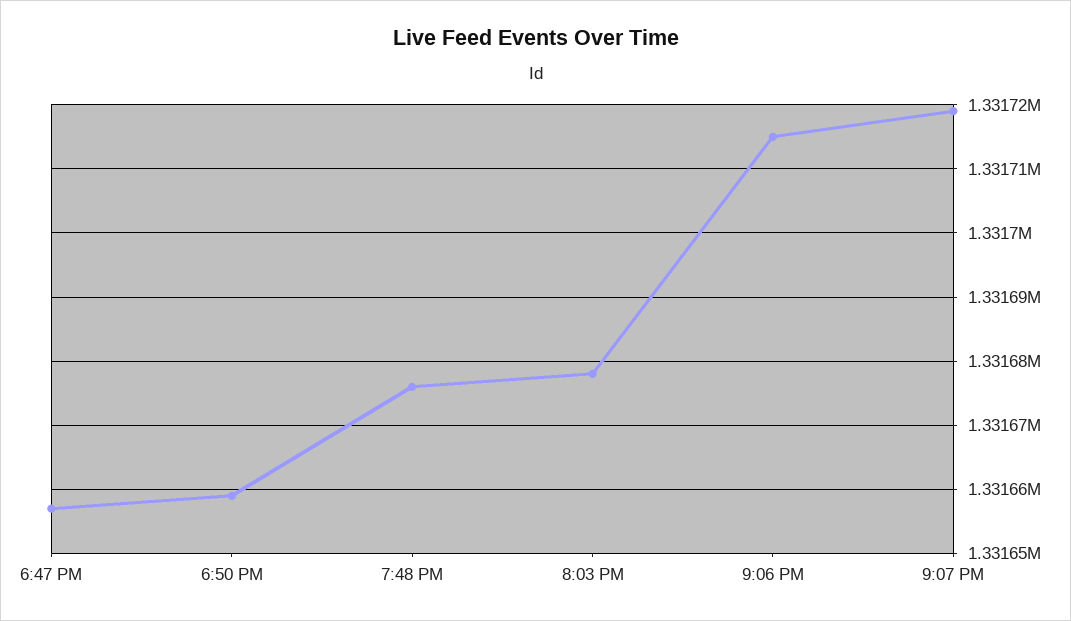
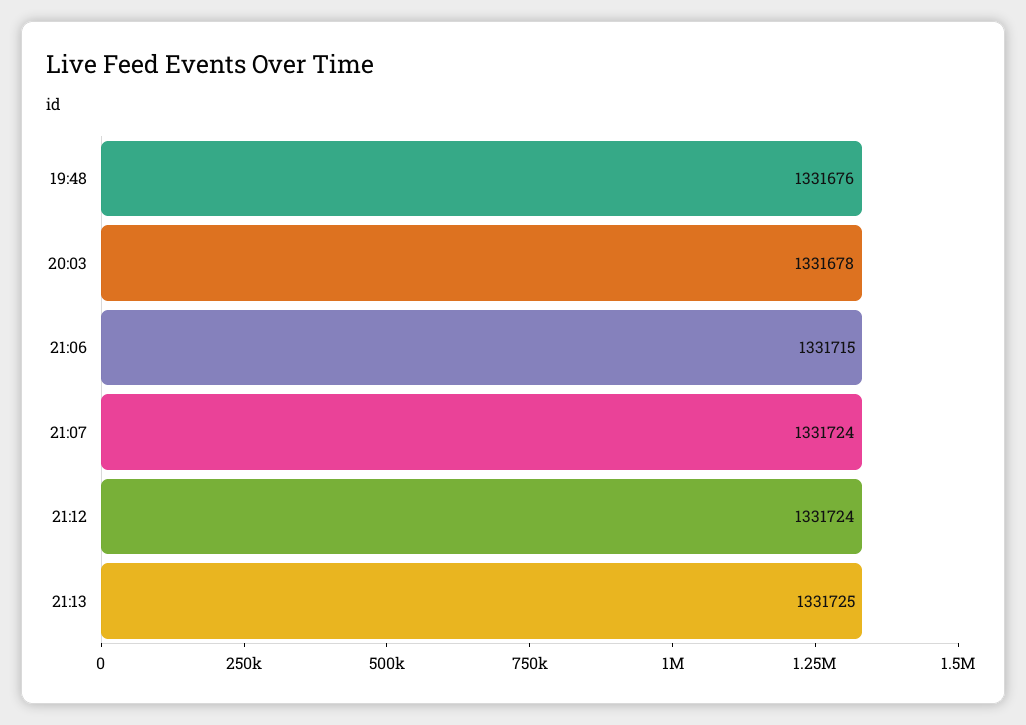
6:47 PM: 1331657 -> none
6:50 PM: 1331659 -> none
9:07 PM: 1331719 -> 1331724
21:12: none -> 1331724
21:13: none -> 1331725

